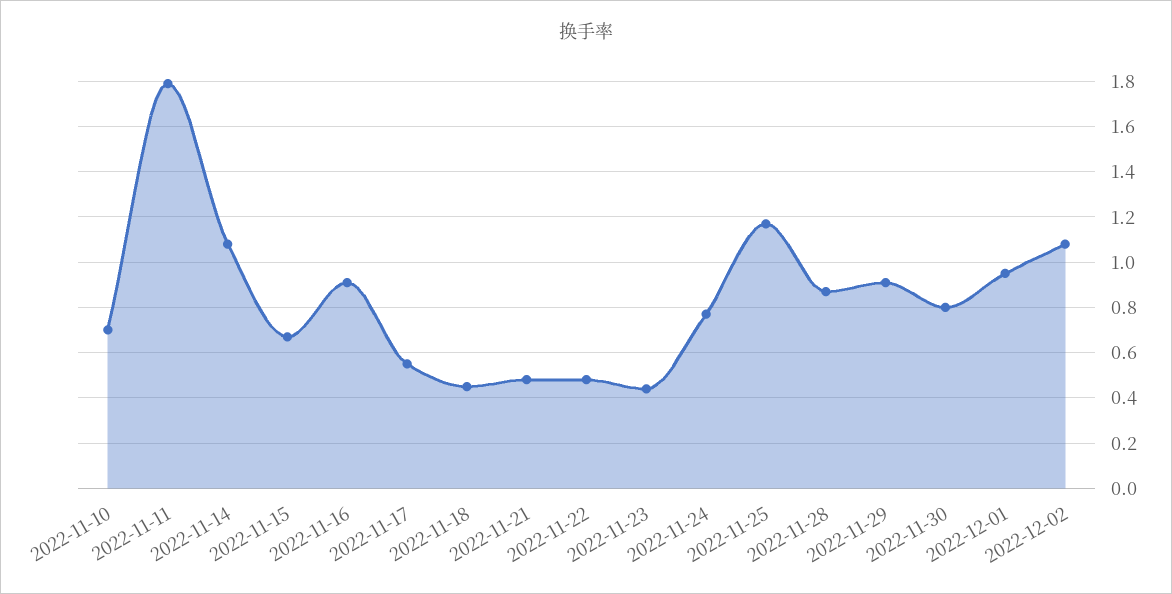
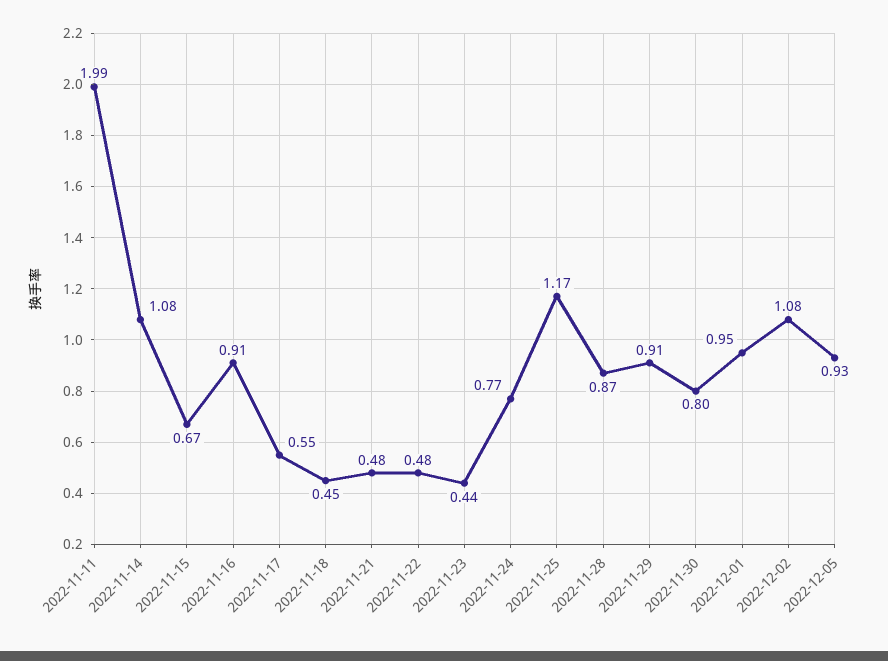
2022-11-10: 0.7 -> none
2022-11-11: 1.8 -> 1.99
2022-12-05: none -> 0.93

